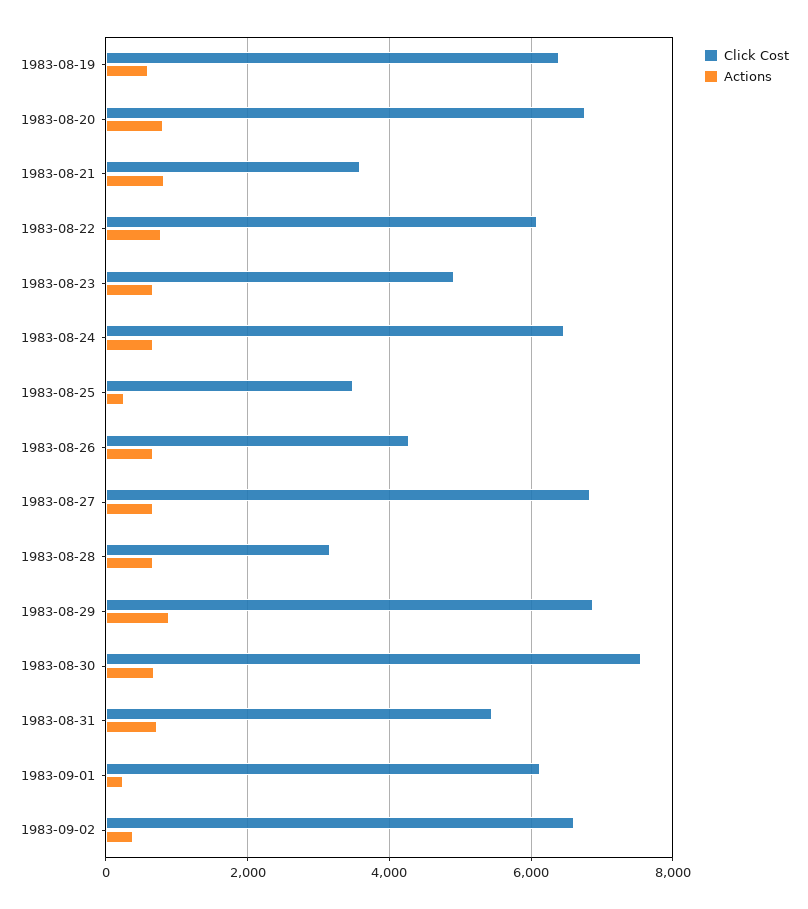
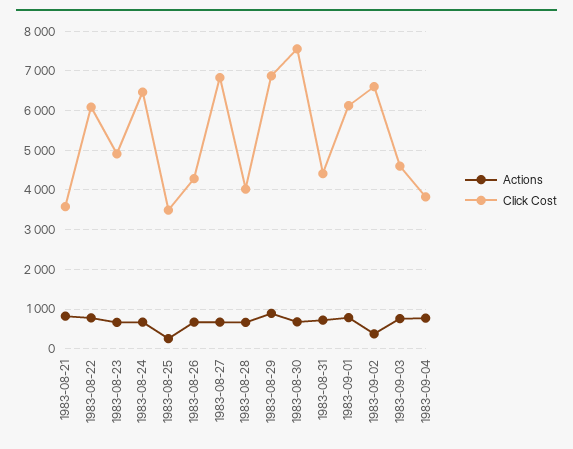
Click Cost, 1983-08-19: 6400 -> none
Actions, 1983-08-19: 600 -> none
Click Cost, 1983-08-20: 6800 -> none
Actions, 1983-08-20: 800 -> none
Click Cost, 1983-08-28: 3200 -> 4000
Click Cost, 1983-08-31: 5400 -> 4400
Actions, 1983-09-01: 200 -> 800
Actions, 1983-09-03: none -> 800
Click Cost, 1983-09-03: none -> 4600
Actions, 1983-09-04: none -> 800
Click Cost, 1983-09-04: none -> 3800

